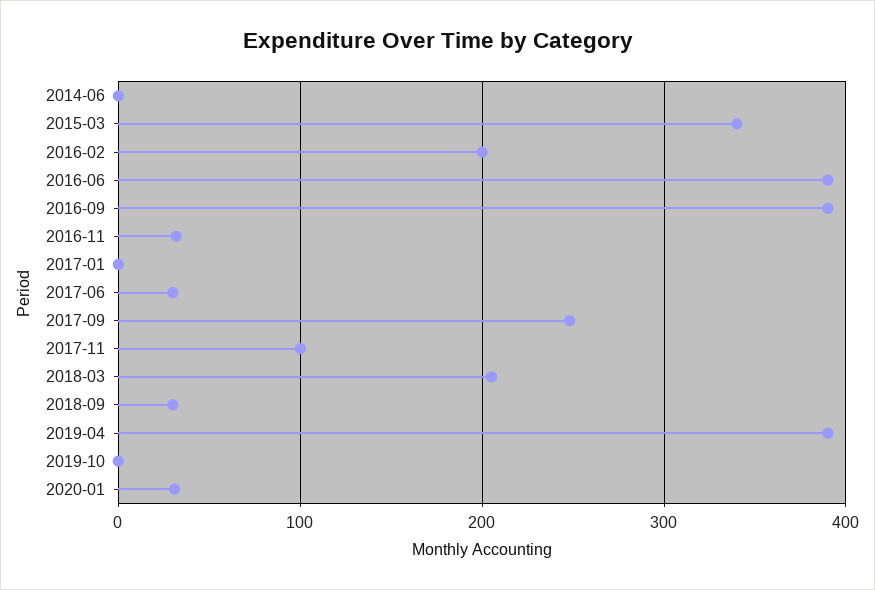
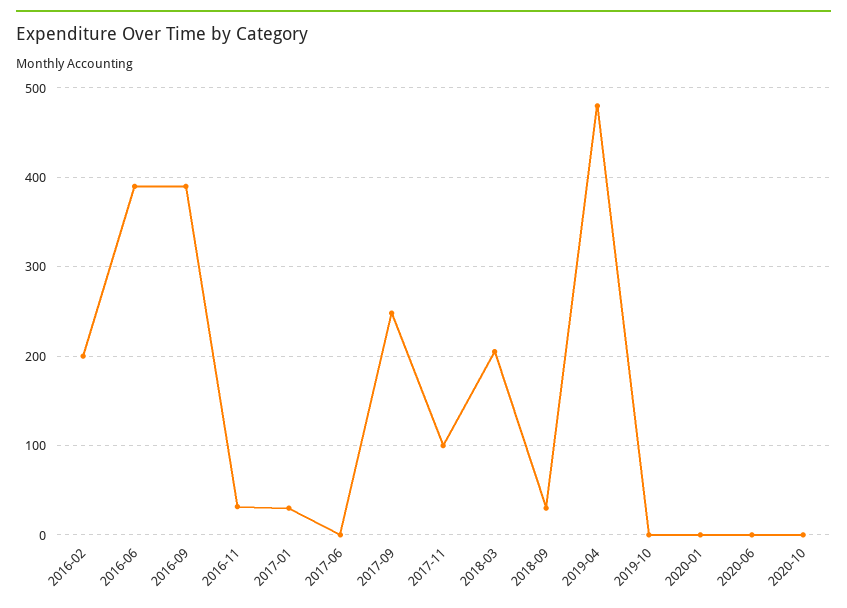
2014-06: 0 -> none
2015-03: 340 -> none
2017-01: 0 -> 30
2017-06: 30 -> 0
2019-04: 390 -> 480
2020-01: 30 -> 0
2020-06: none -> 0
2020-10: none -> 0

